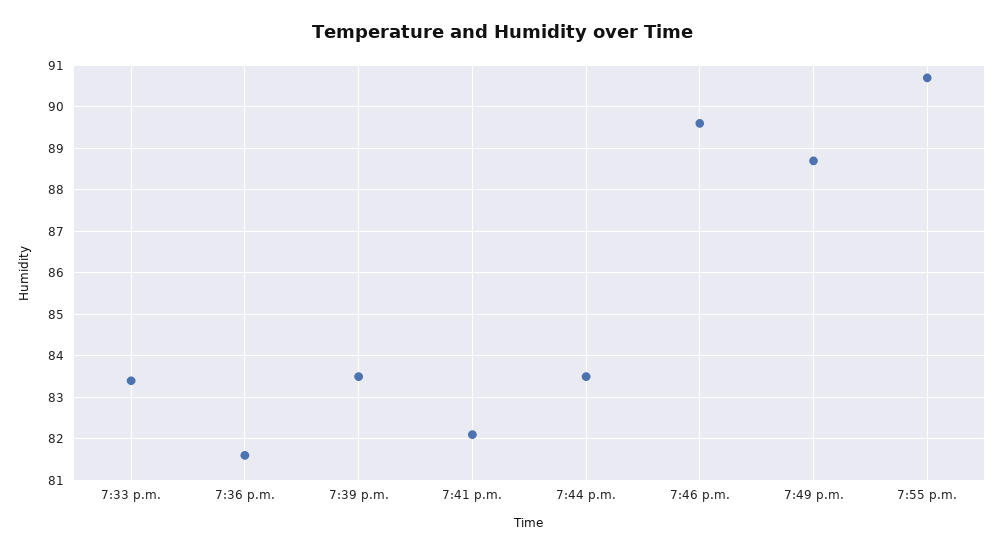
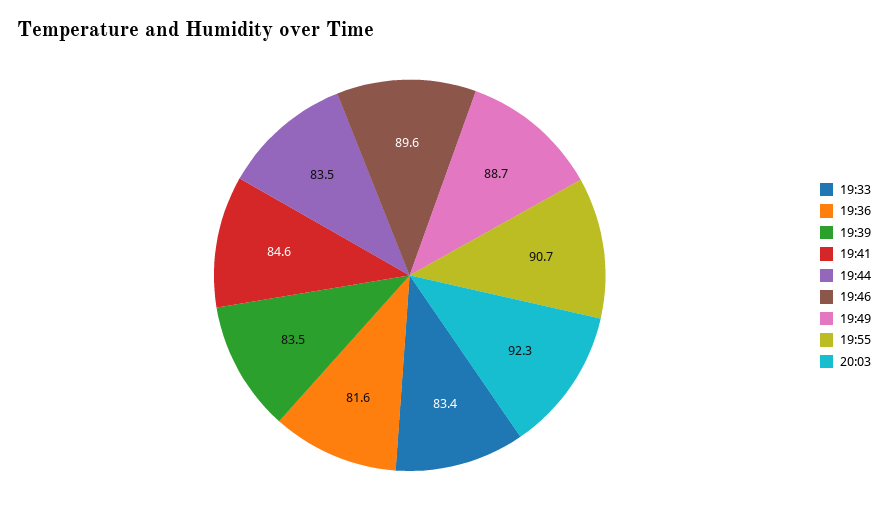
7:41 p.m.: 82 -> 84.6
20:03: none -> 92.3

